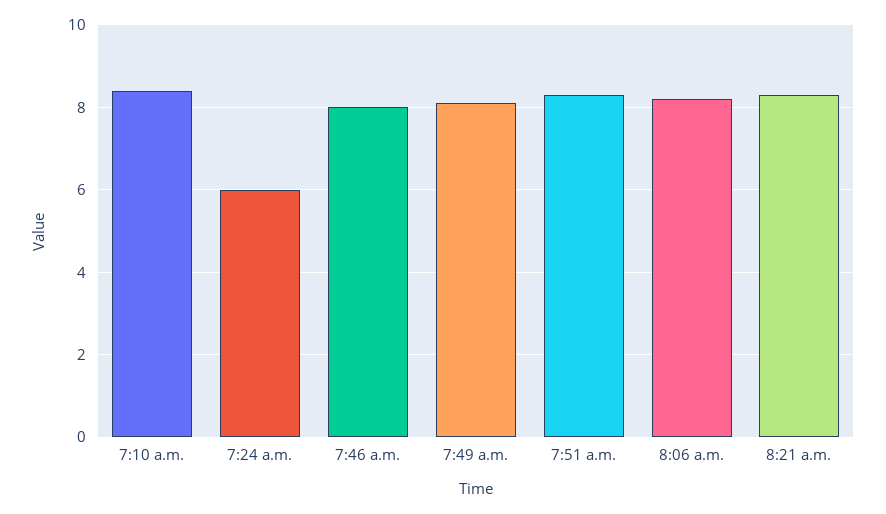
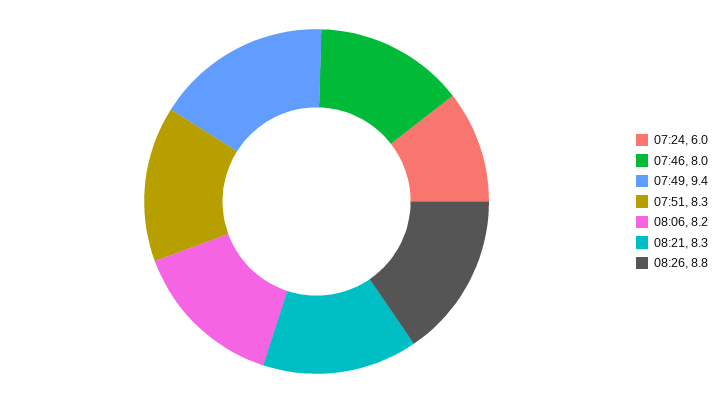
7:10 a.m.: 8.5 -> none
7:49 a.m.: 8 -> 9.4
08:26: none -> 8.8

